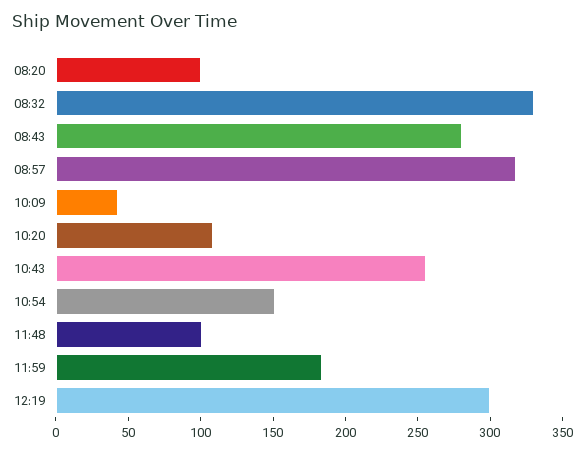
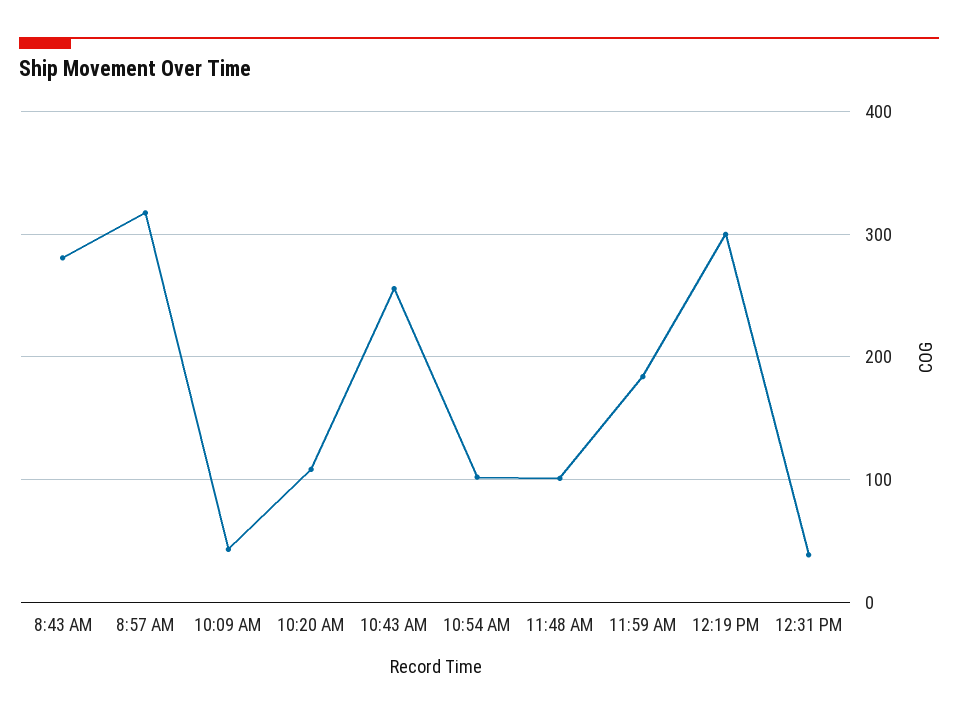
08:20: 100 -> none
08:32: 330 -> none
10:54: 150 -> 100
12:31 PM: none -> 40

